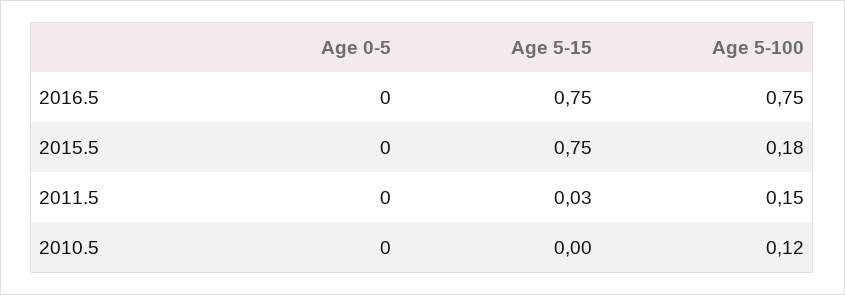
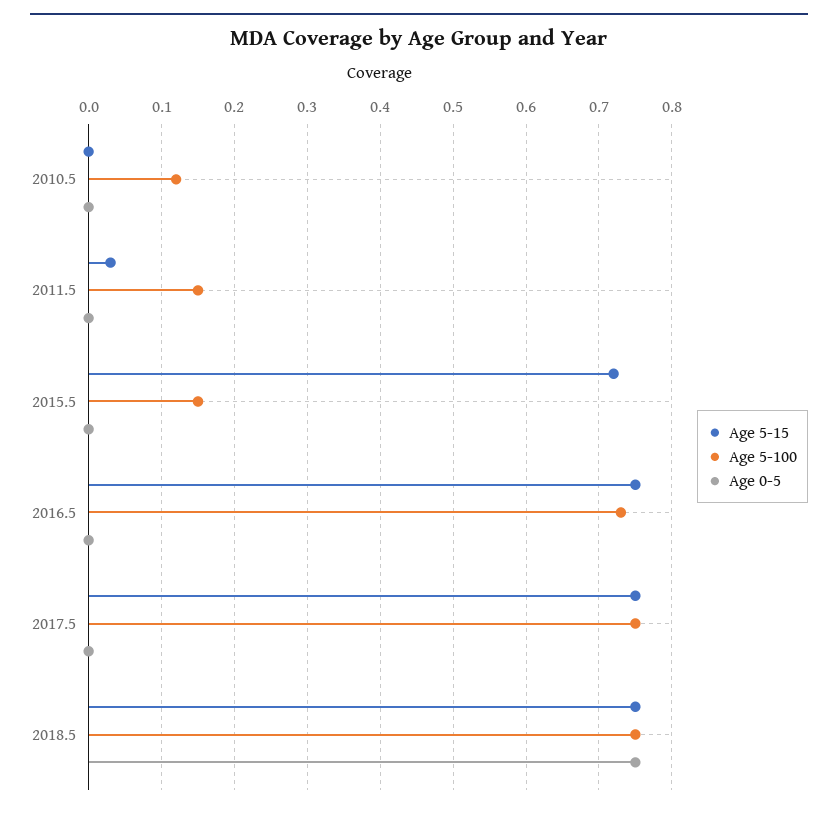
Age 5-100, 2016.5: 0.75 -> 0.73
Age 5-15, 2015.5: 0.75 -> 0.72
Age 5-100, 2015.5: 0.18 -> 0.15
Age 5-15, 2017.5: none -> 0.75
Age 5-100, 2017.5: none -> 0.75
Age 0-5, 2017.5: none -> 0
Age 5-15, 2018.5: none -> 0.75
Age 5-100, 2018.5: none -> 0.75
Age 0-5, 2018.5: none -> 0.75

